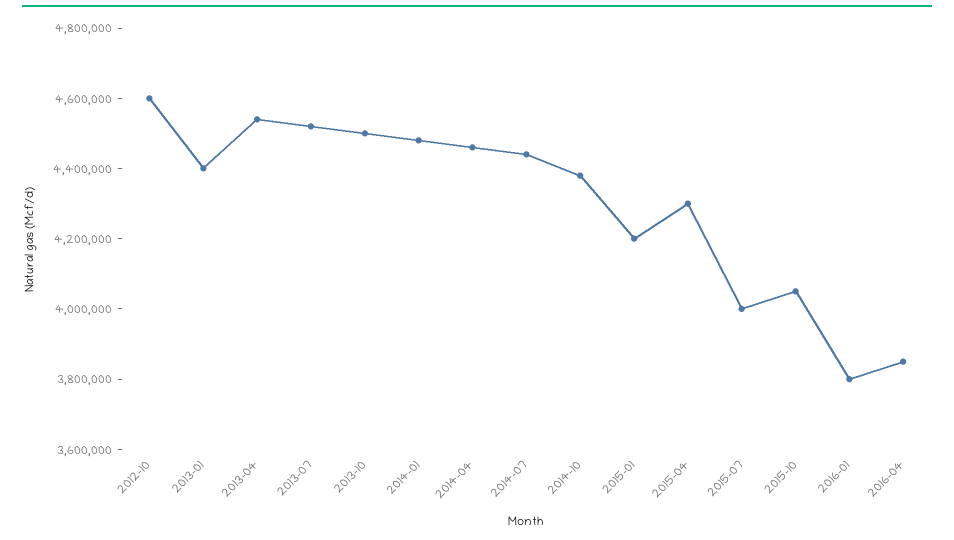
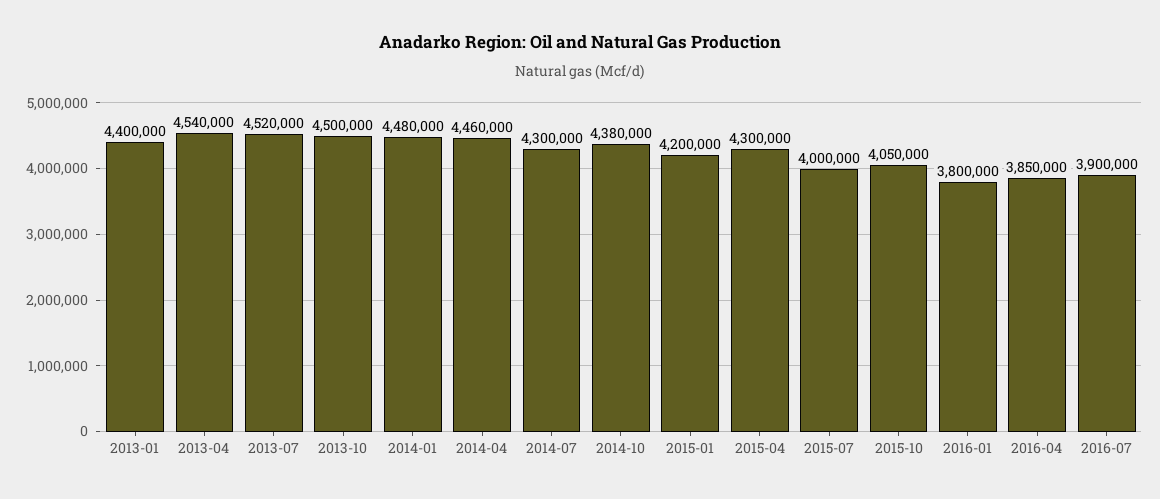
2012-10: 4600000 -> none
2014-07: 4450000 -> 4300000
2016-07: none -> 3900000

